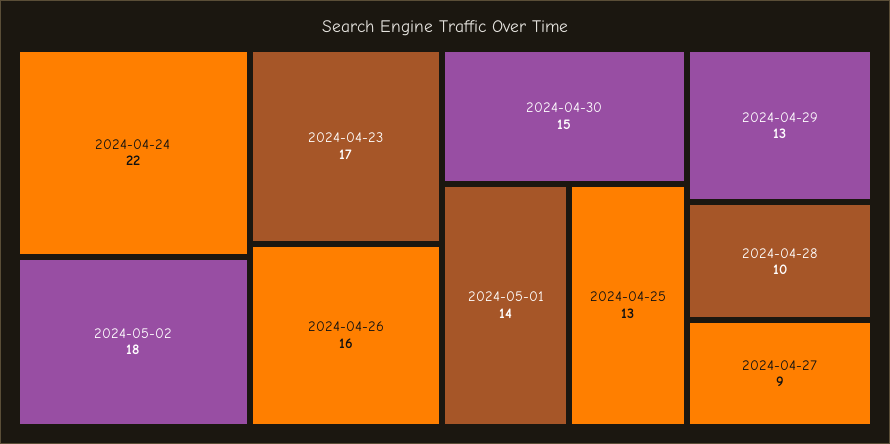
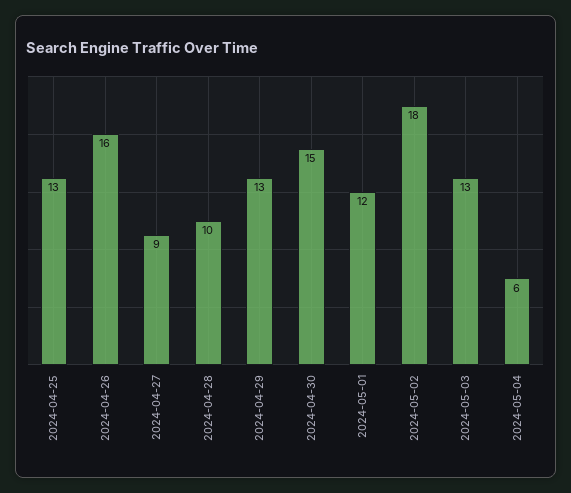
2024-04-24: 22 -> none
2024-04-23: 17 -> none
2024-05-01: 14 -> 12
2024-05-03: none -> 13
2024-05-04: none -> 6

